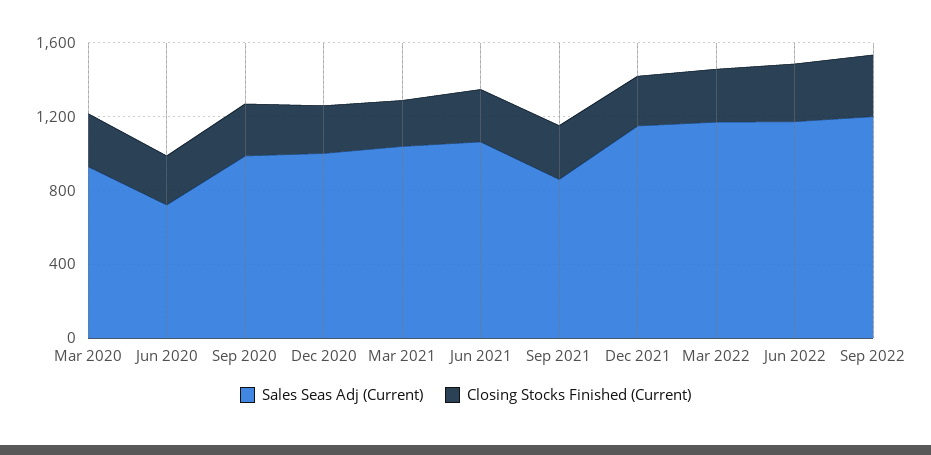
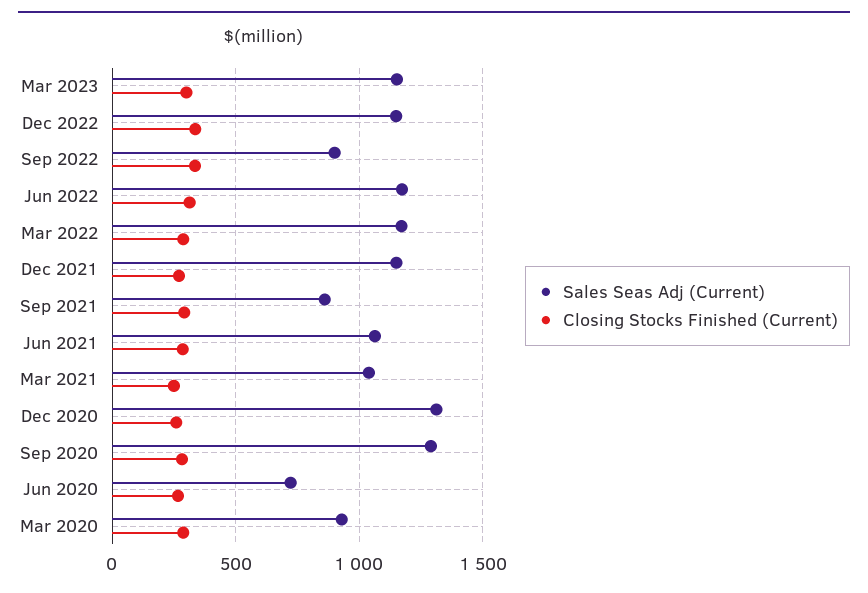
Sales Seas Adj (Current), Sep 2020: 1000 -> 1300
Sales Seas Adj (Current), Dec 2020: 1000 -> 1300
Sales Seas Adj (Current), Sep 2022: 1200 -> 900
Sales Seas Adj (Current), Mar 2023: none -> 1150
Closing Stocks Finished (Current), Mar 2023: none -> 300
Sales Seas Adj (Current), Dec 2022: none -> 1150
Closing Stocks Finished (Current), Dec 2022: none -> 350

